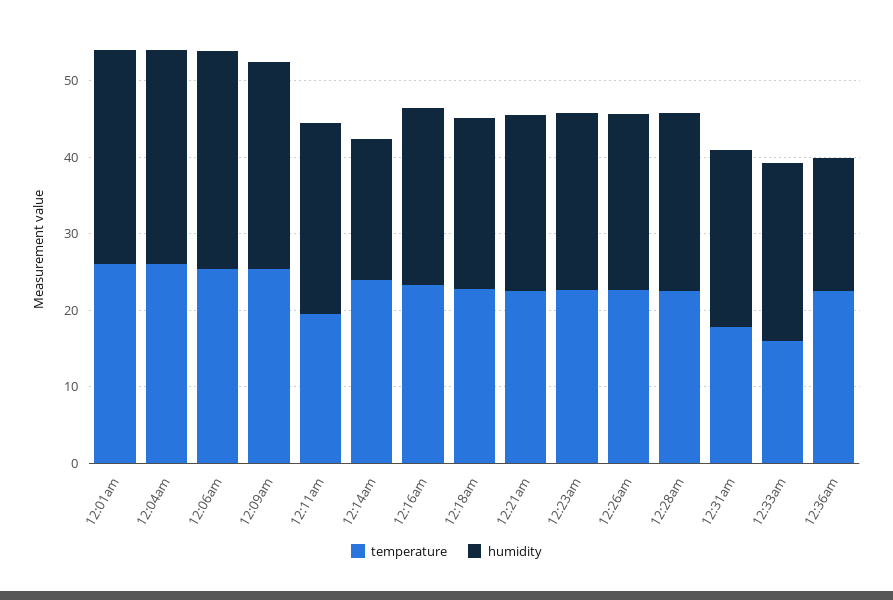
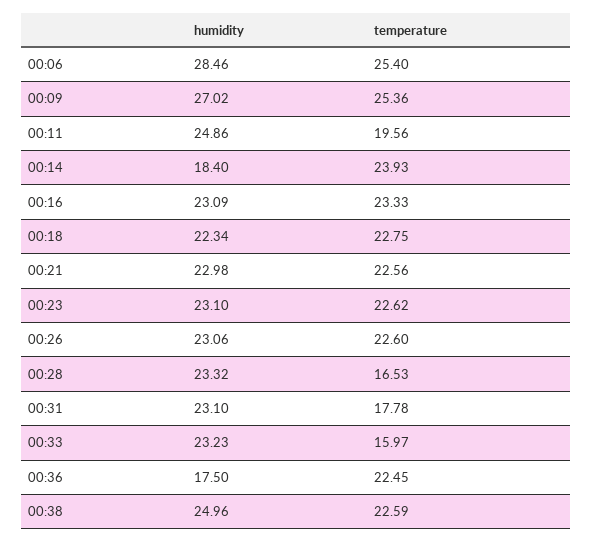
temperature, 12:01am: 26 -> none
humidity, 12:01am: 28 -> none
temperature, 12:04am: 26 -> none
humidity, 12:04am: 28 -> none
temperature, 12:28am: 22 -> 16.53
humidity, 00:38: none -> 24.96
temperature, 00:38: none -> 22.59

